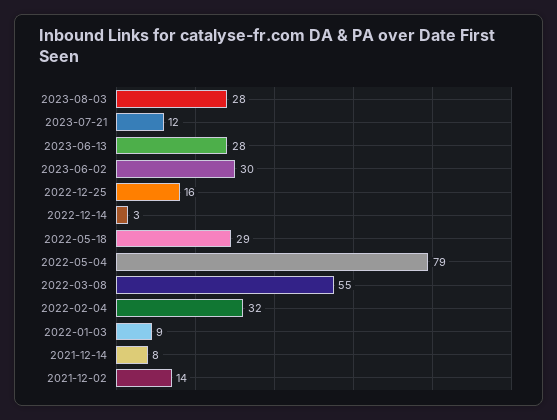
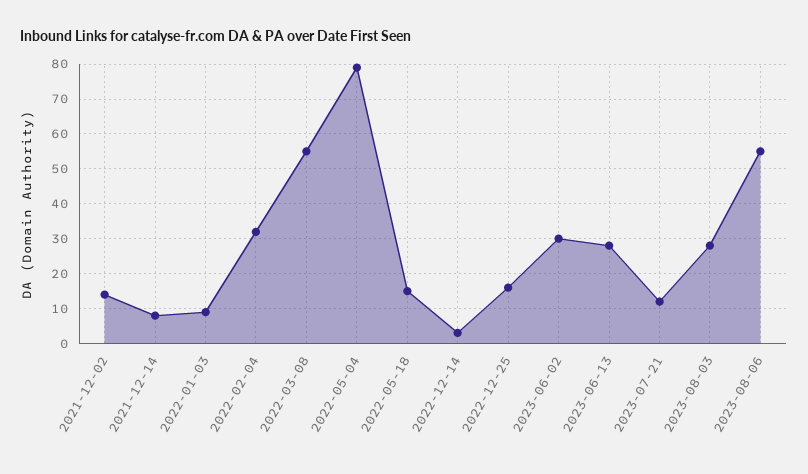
2022-05-18: 29 -> 15
2023-08-06: none -> 55

